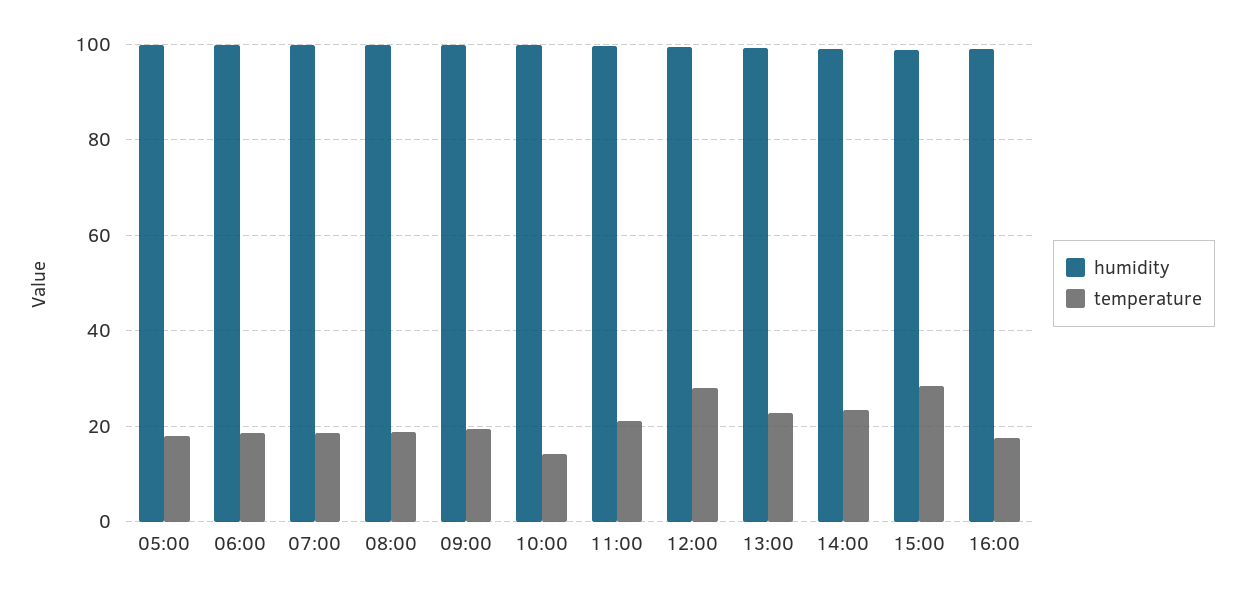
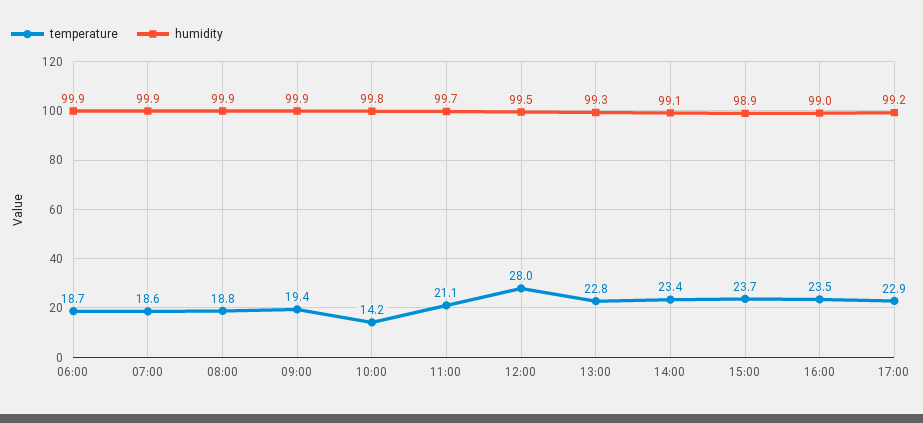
humidity, 05:00: 100 -> none
temperature, 05:00: 18 -> none
temperature, 15:00: 28 -> 23.7
temperature, 16:00: 18 -> 23.5
temperature, 17:00: none -> 22.9
humidity, 17:00: none -> 99.2

